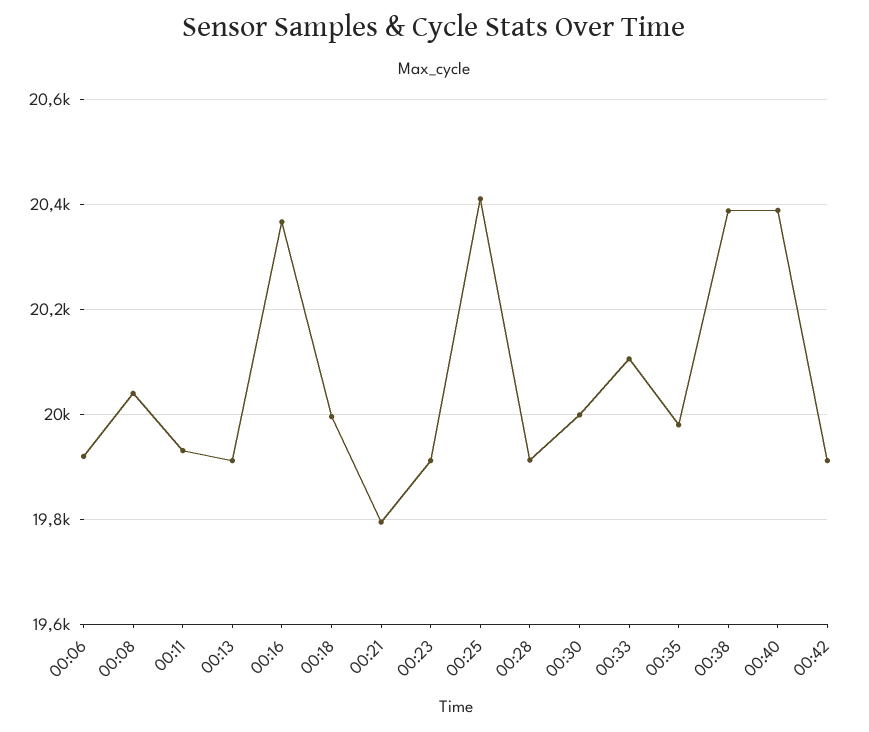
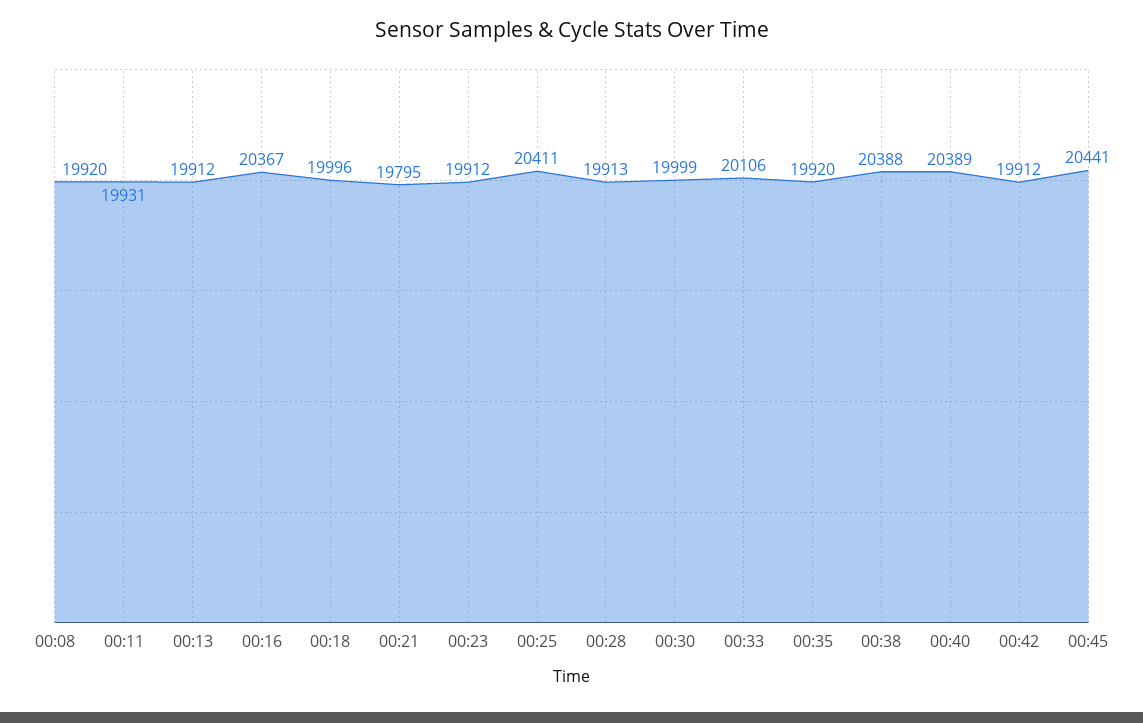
00:06: 19920 -> none
00:08: 20040 -> 19920
00:35: 19980 -> 19920
00:45: none -> 20441

